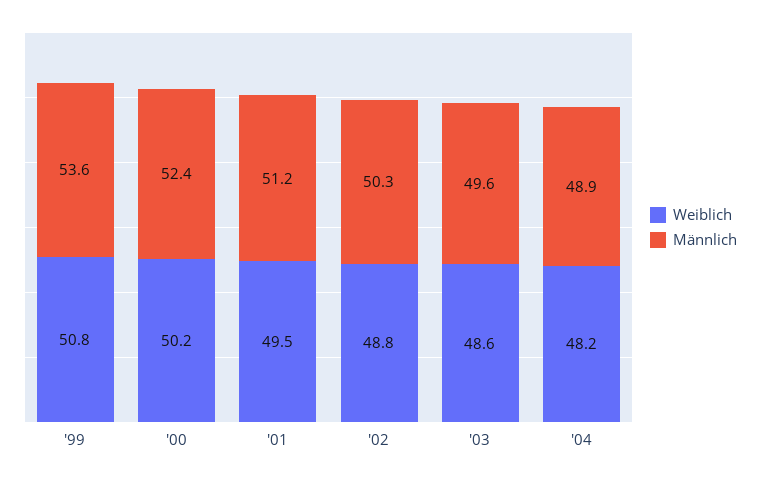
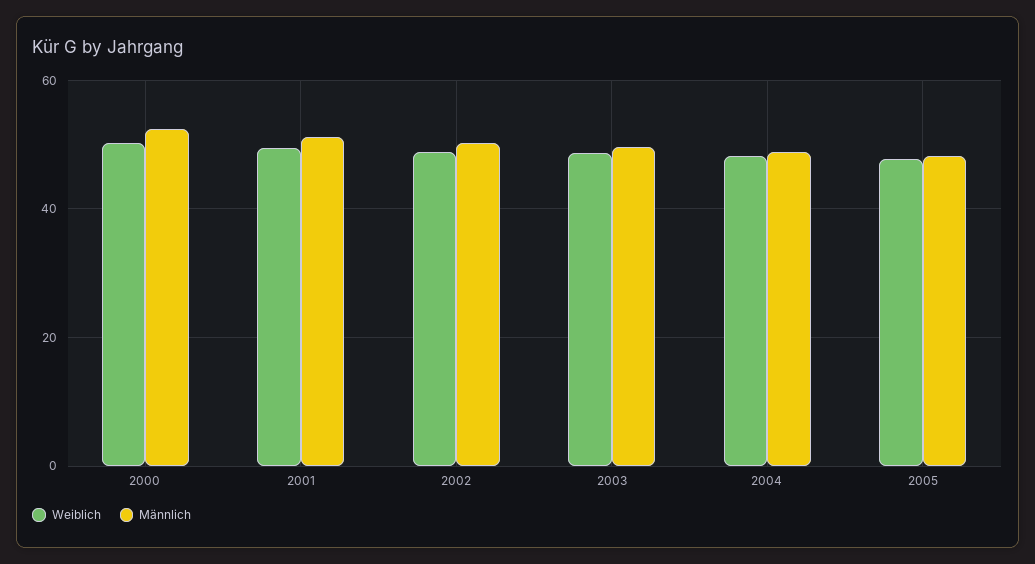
Weiblich, '99: 50.8 -> none
Männlich, '99: 53.6 -> none
Weiblich, 2005: none -> 48
Männlich, 2005: none -> 48

